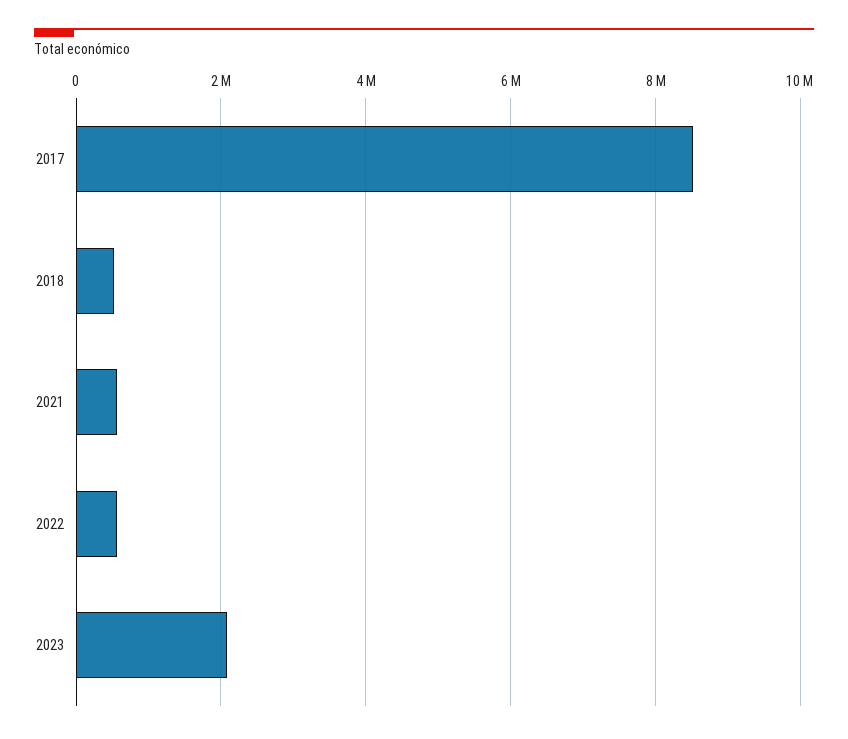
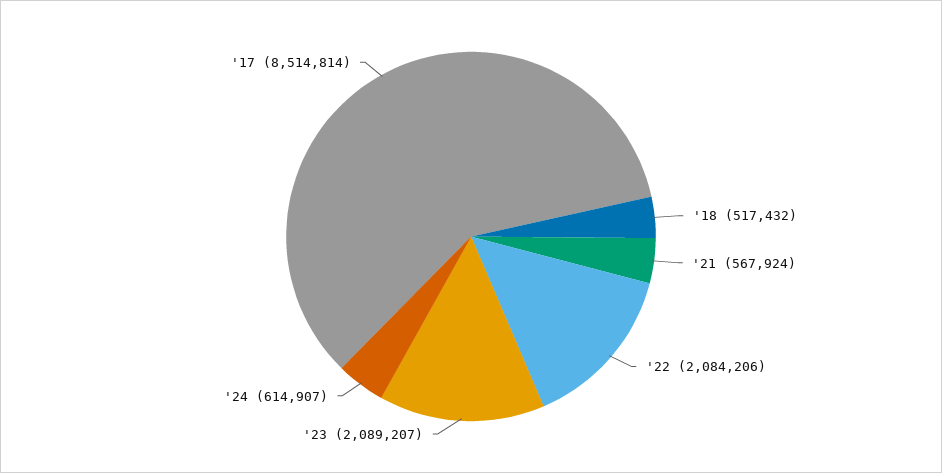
2022: 600000 -> 2084206
'24: none -> 614907

